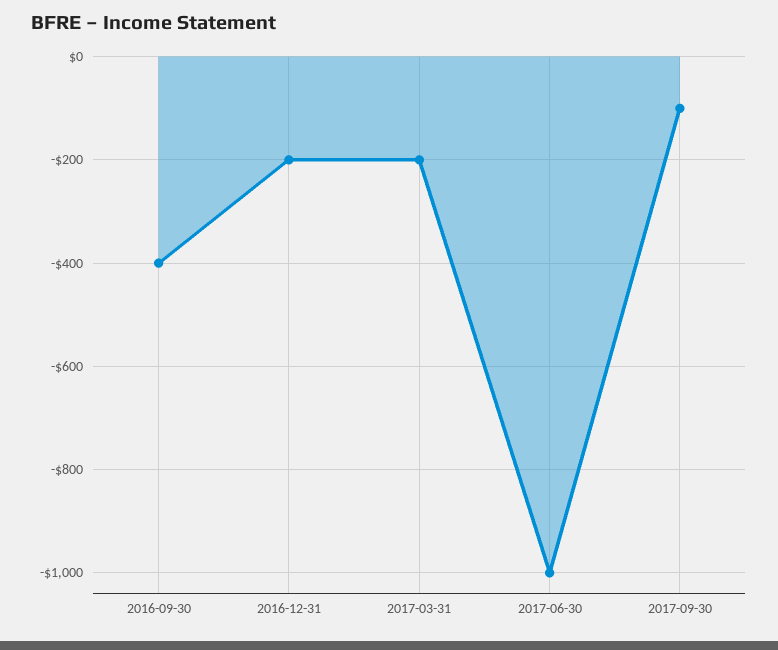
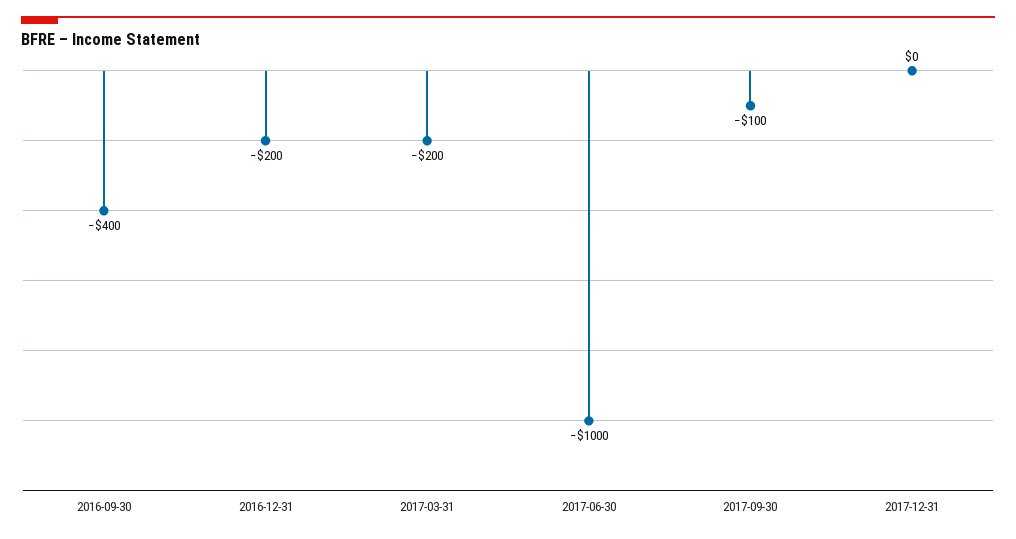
2017-12-31: none -> 0

